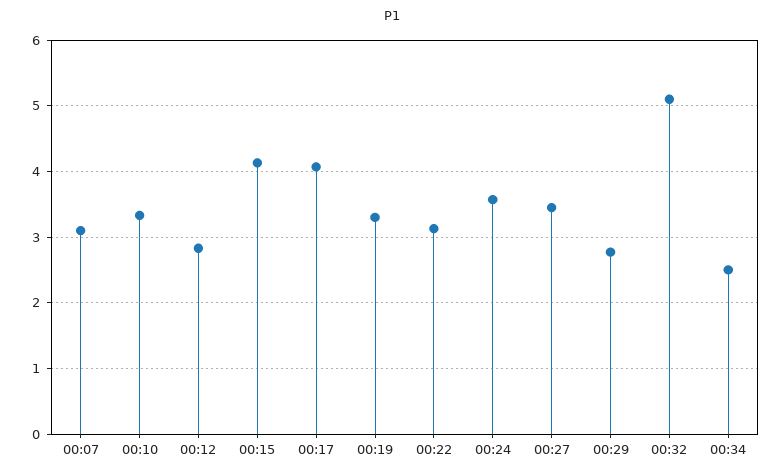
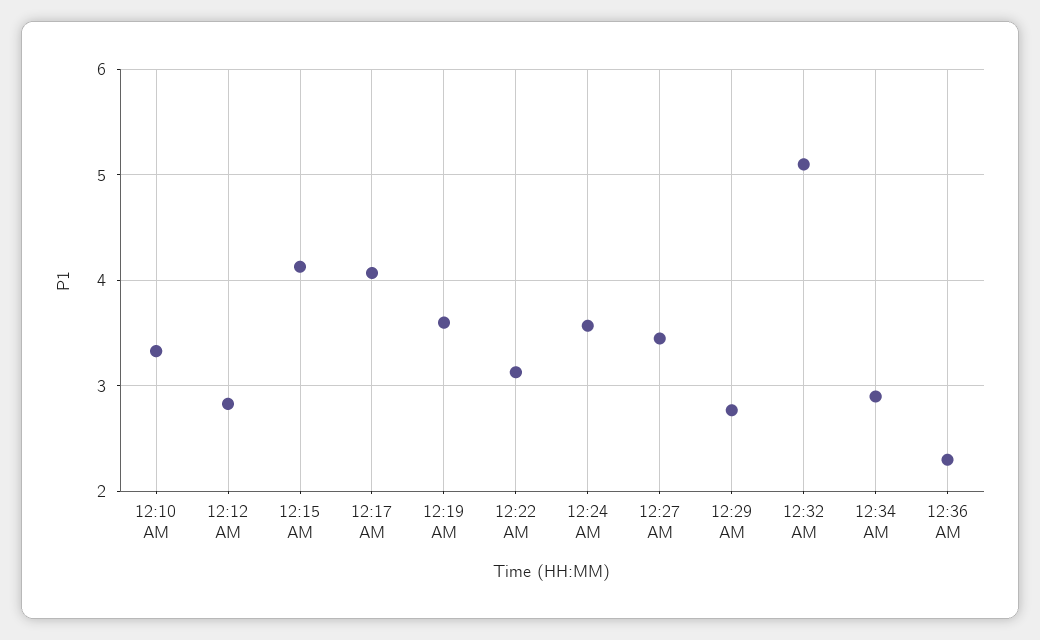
00:07: 3.1 -> none
00:19: 3.3 -> 3.6
00:34: 2.5 -> 2.9
12:36 AM: none -> 2.3

